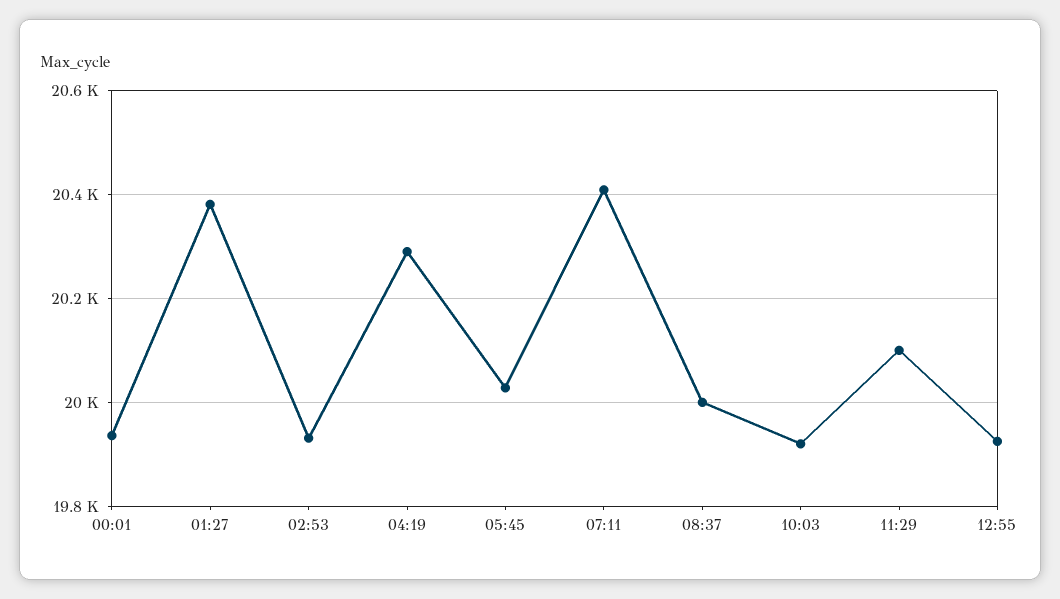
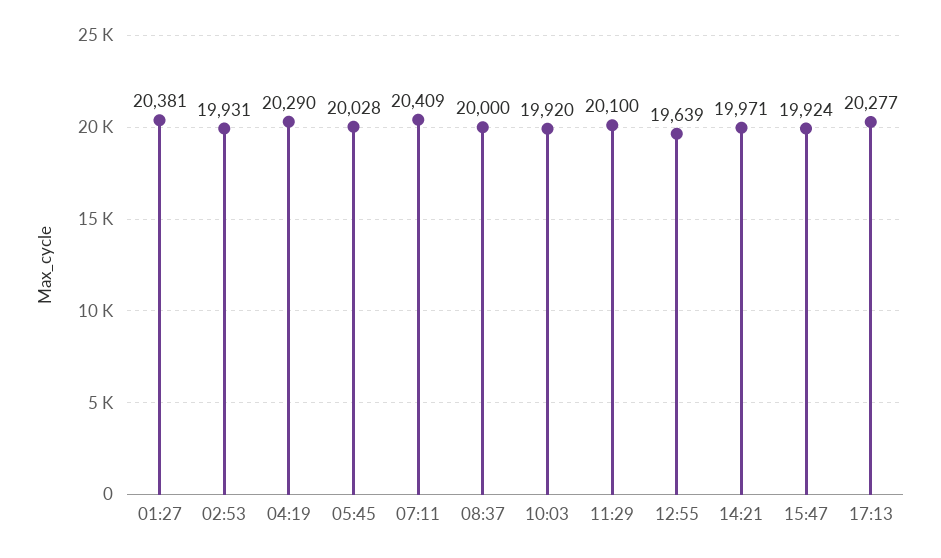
00:01: 19940 -> none
12:55: 19920 -> 19639
14:21: none -> 19971
15:47: none -> 19924
17:13: none -> 20277

